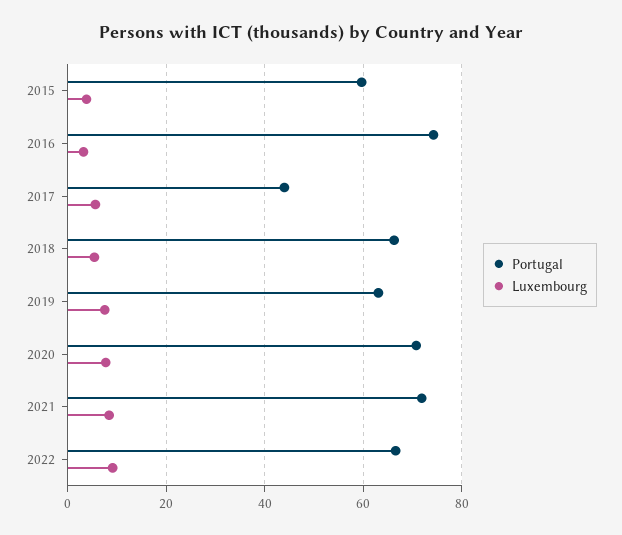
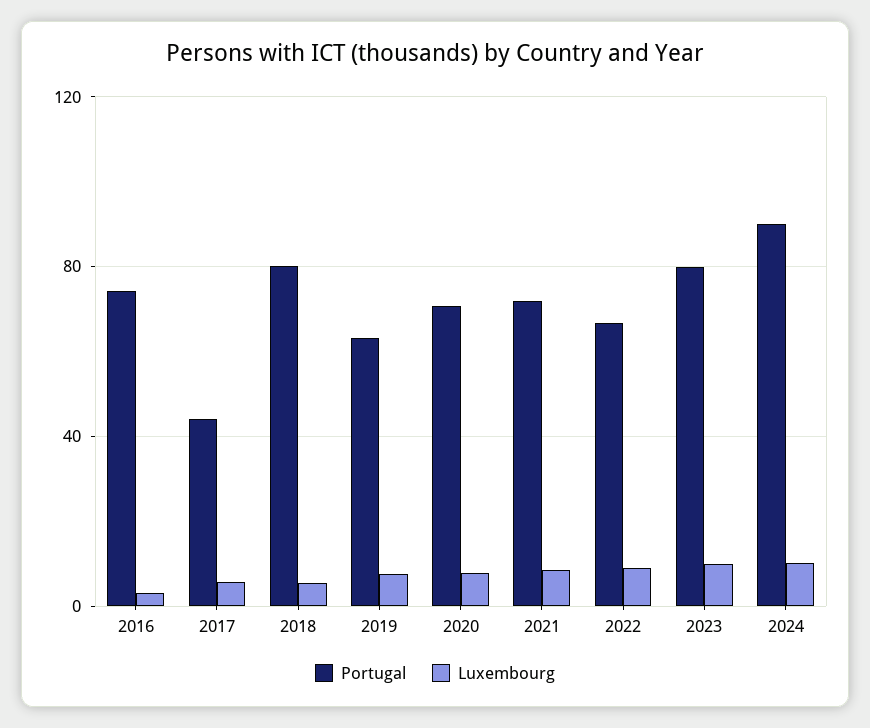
Portugal, 2015: 60 -> none
Luxembourg, 2015: 4 -> none
Portugal, 2018: 66 -> 80
Portugal, 2023: none -> 80
Luxembourg, 2023: none -> 10
Portugal, 2024: none -> 90
Luxembourg, 2024: none -> 10

